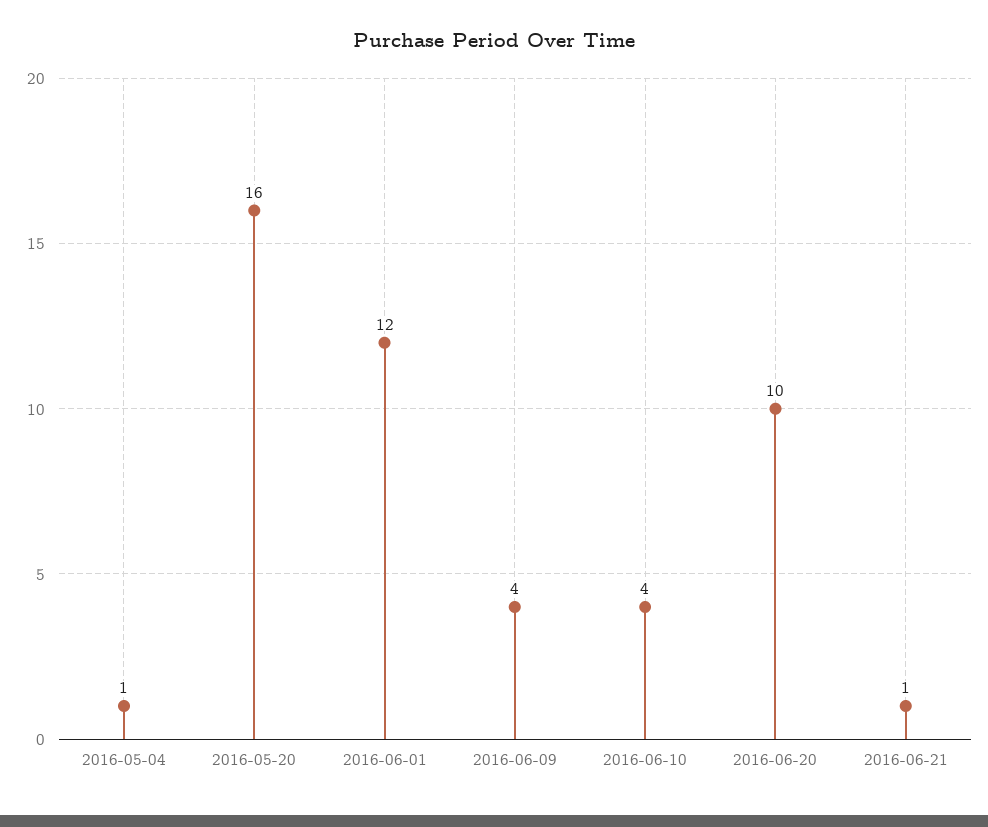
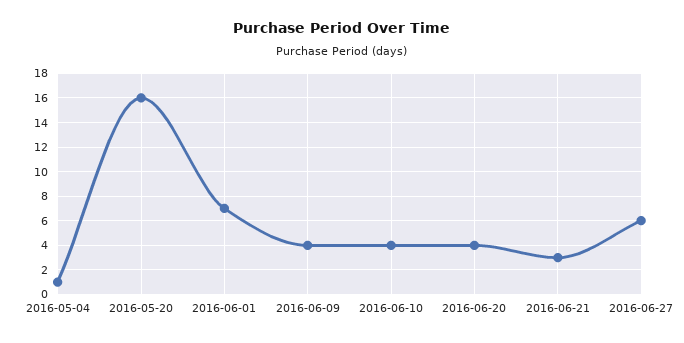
2016-06-01: 12 -> 7
2016-06-20: 10 -> 4
2016-06-21: 1 -> 3
2016-06-27: none -> 6

